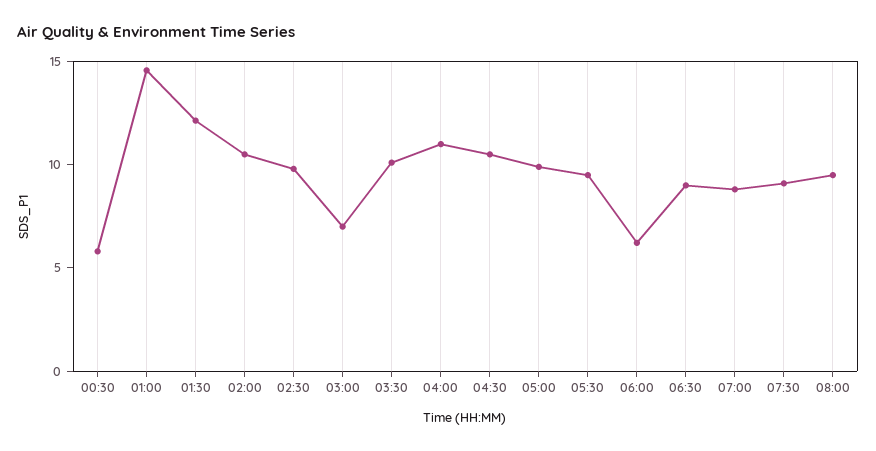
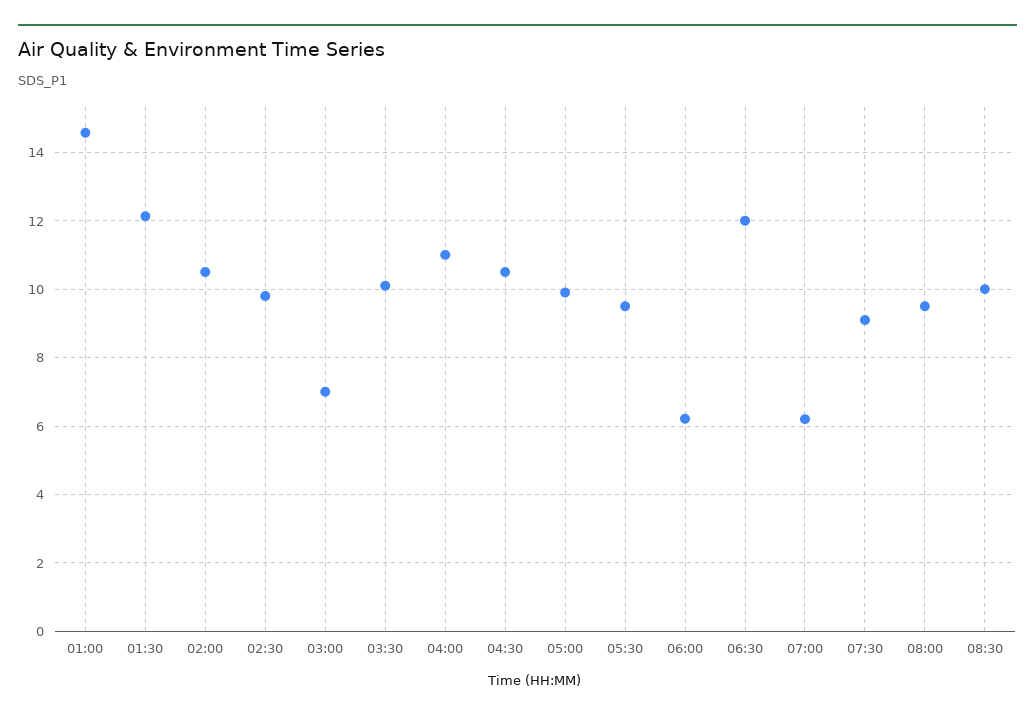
00:30: 6 -> none
06:30: 9 -> 12
07:00: 9 -> 6.2
08:30: none -> 10

